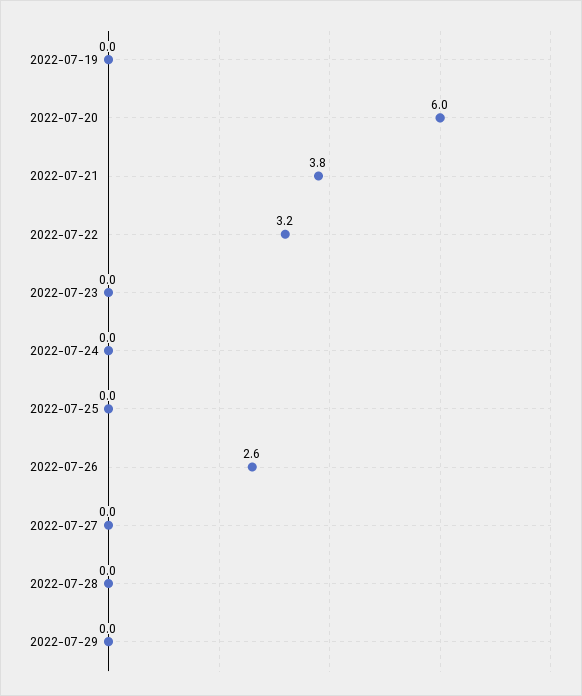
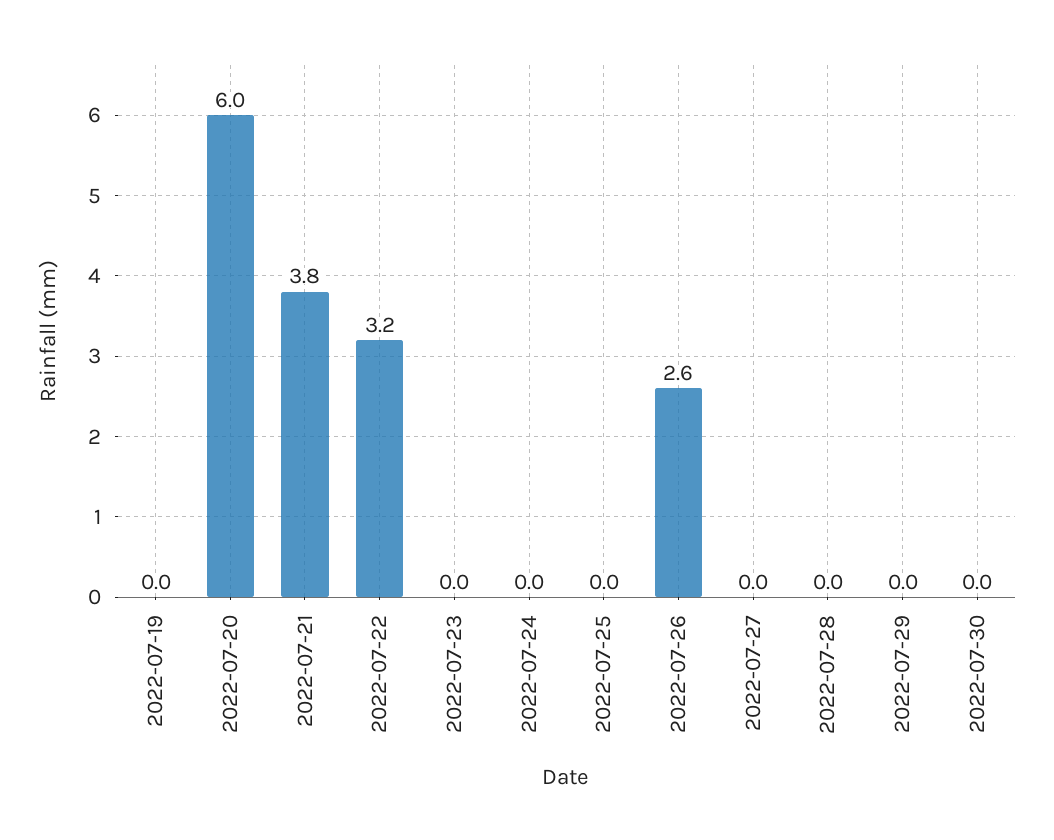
2022-07-30: none -> 0

